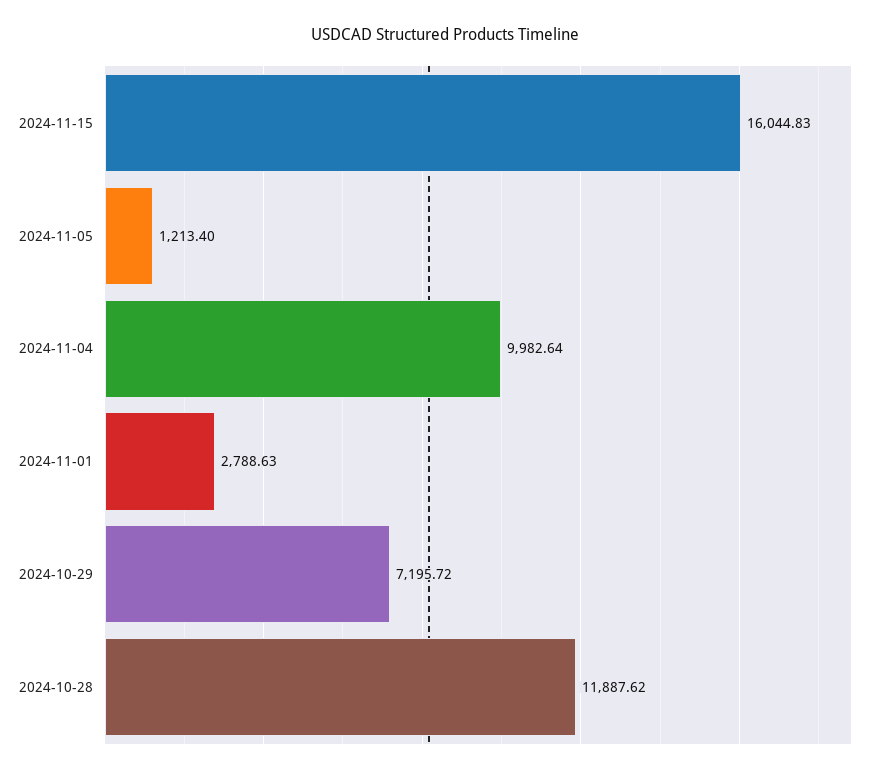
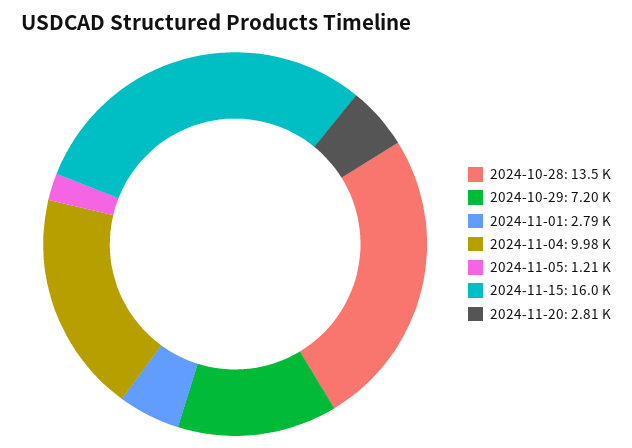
2024-10-28: 11887.62 -> 13500
2024-11-20: none -> 2810

